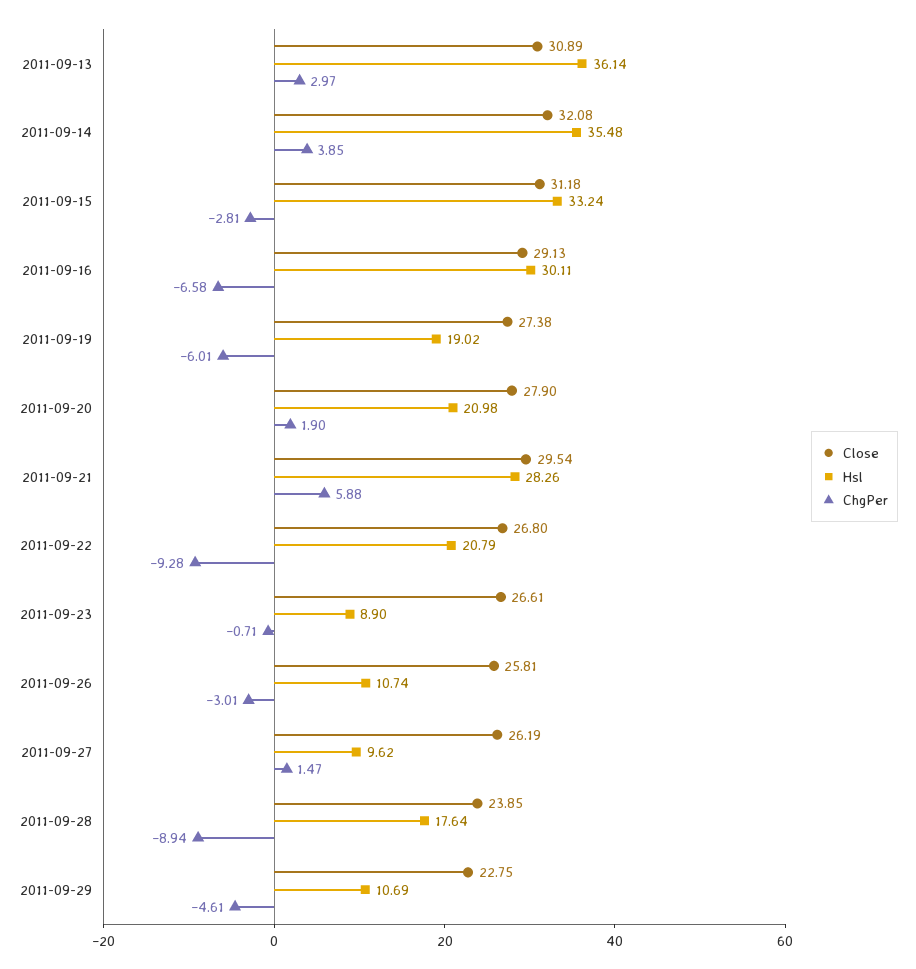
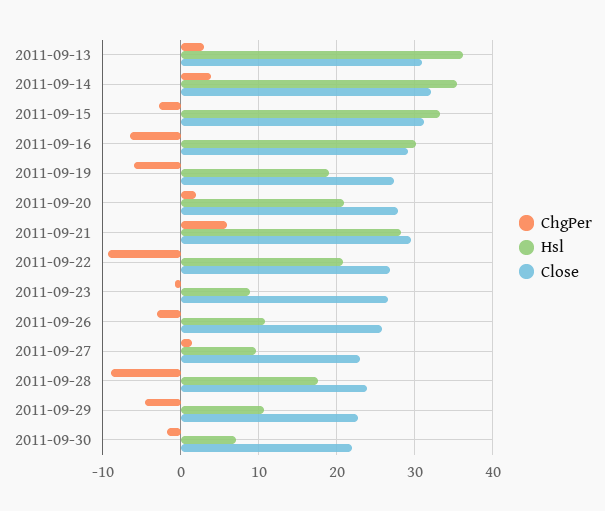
Close, 2011-09-27: 26.19 -> 23
ChgPer, 2011-09-30: none -> -2
Hsl, 2011-09-30: none -> 7
Close, 2011-09-30: none -> 22

